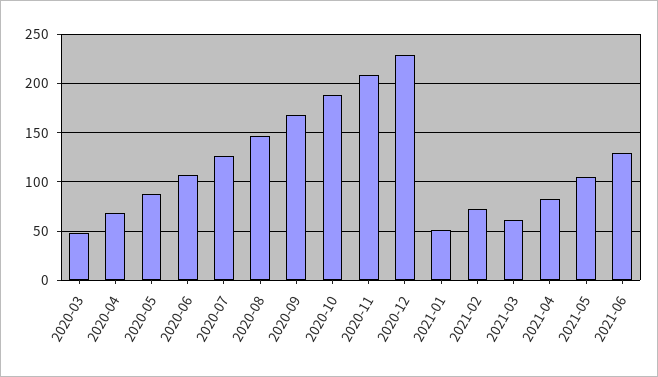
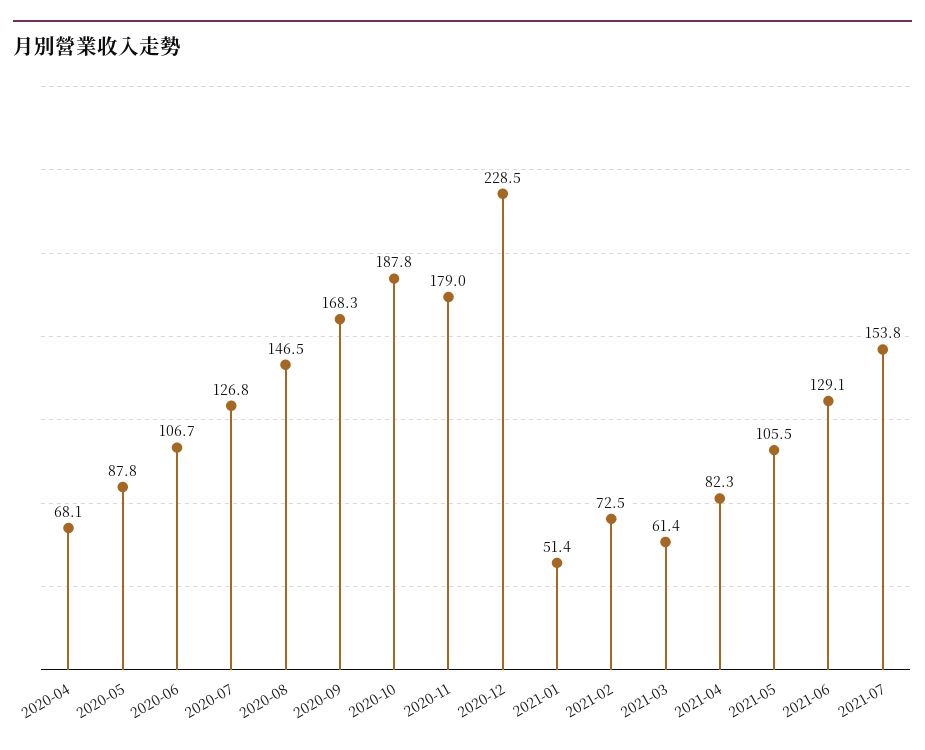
2020-03: 50 -> none
2020-11: 210 -> 179
2021-07: none -> 153.8

